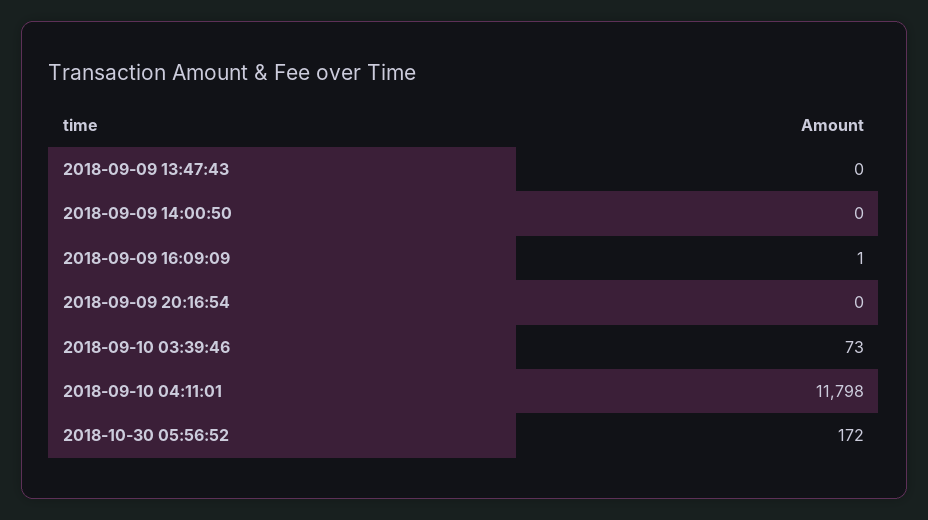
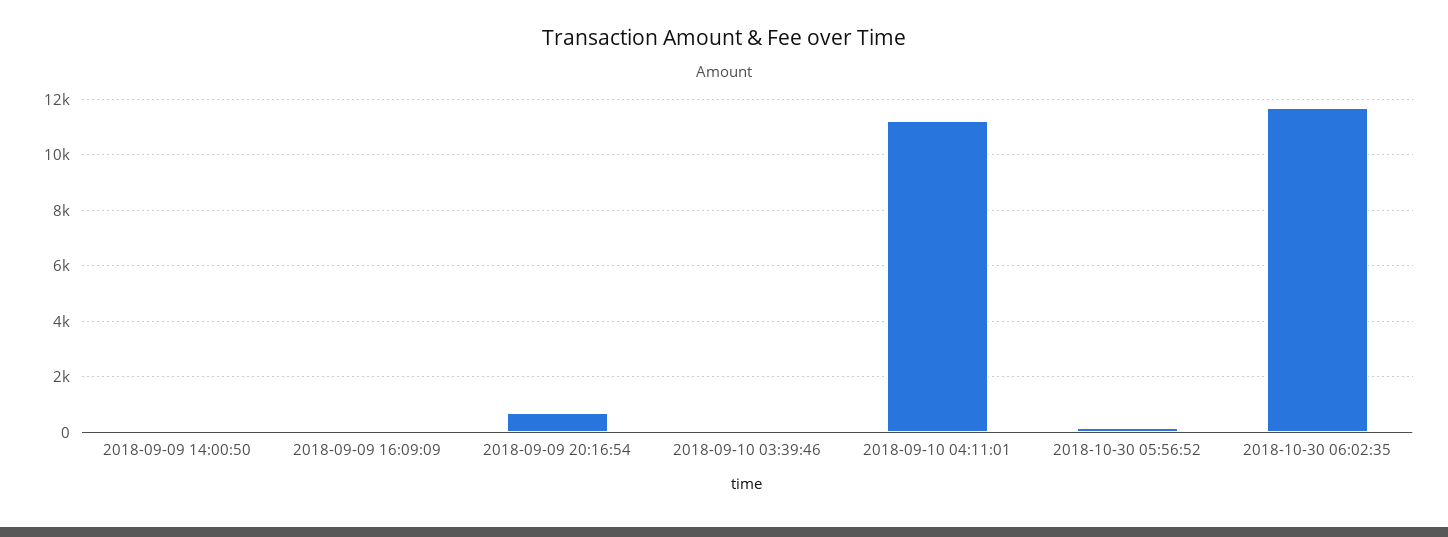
2018-09-09 13:47:43: 0 -> none
2018-09-09 20:16:54: 0 -> 750
2018-09-10 04:11:01: 11798 -> 11250
2018-10-30 06:02:35: none -> 11750

